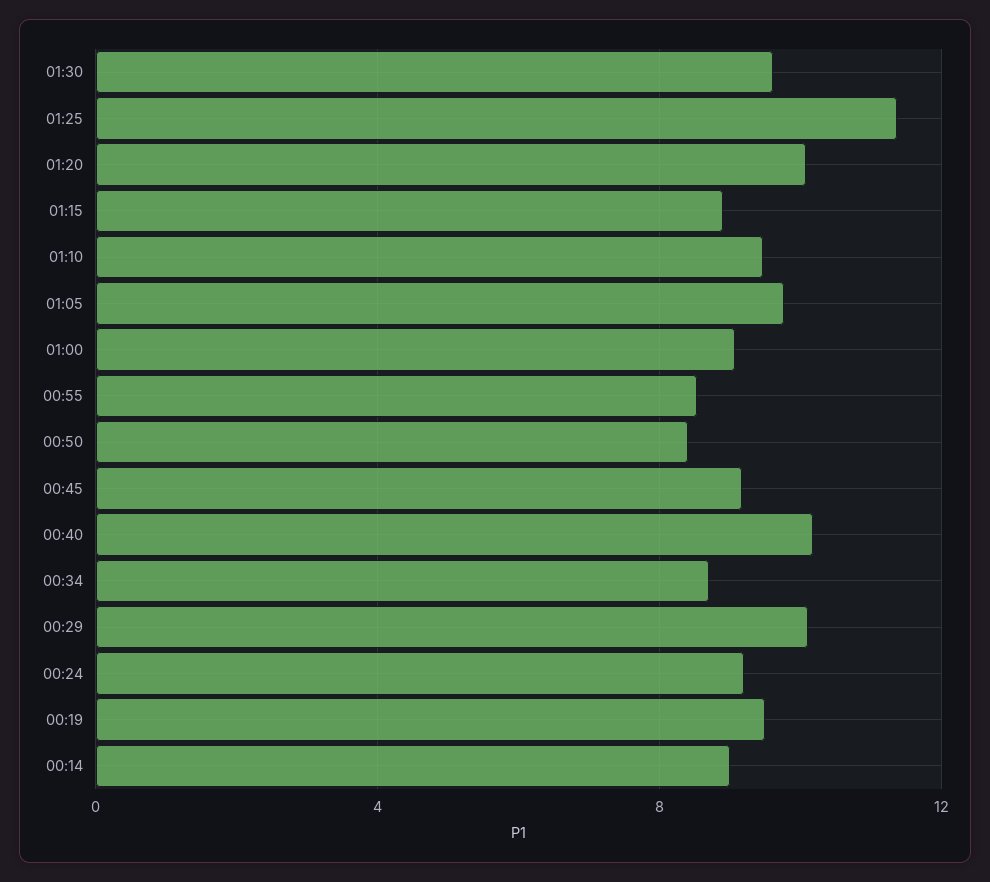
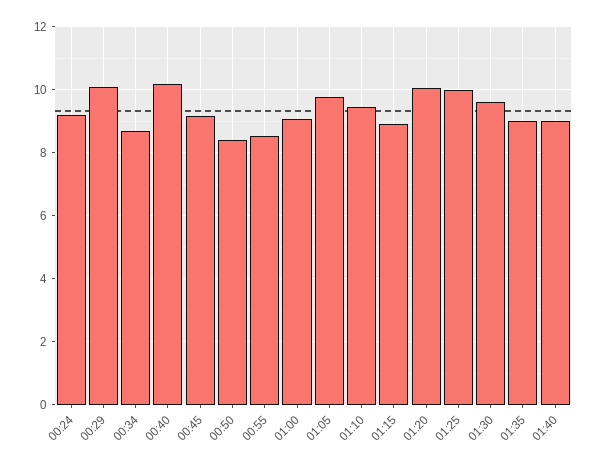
01:25: 11.5 -> 10
00:19: 9.5 -> none
00:14: 9 -> none
01:35: none -> 9
01:40: none -> 9

